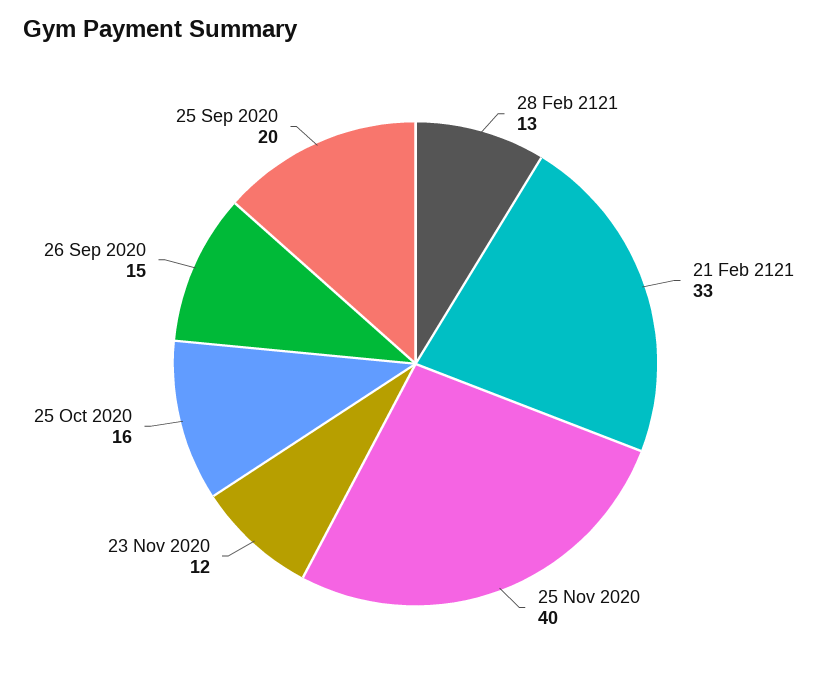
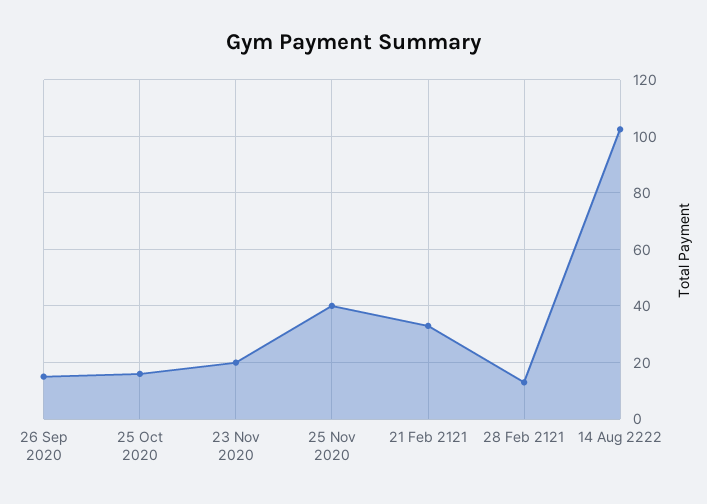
23 Nov 2020: 12 -> 20
25 Sep 2020: 20 -> none
14 Aug 2222: none -> 102.5

